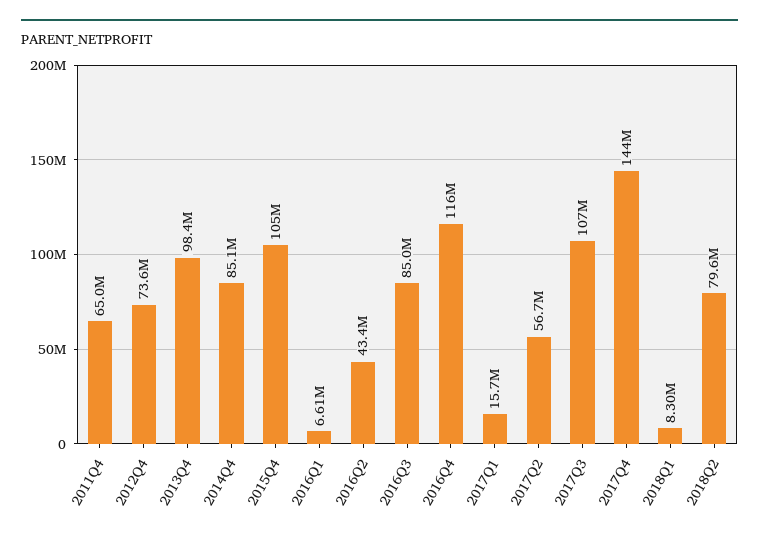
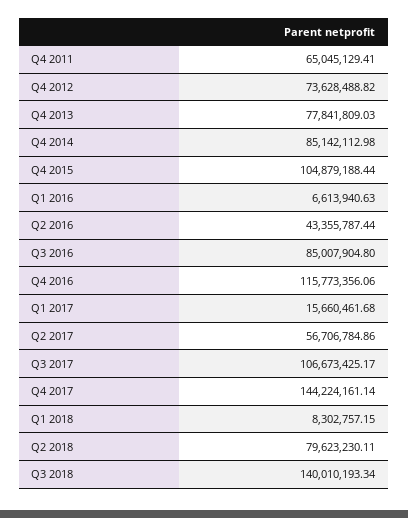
2013Q4: 98400000 -> 77841809.03
Q3 2018: none -> 140010193.34

